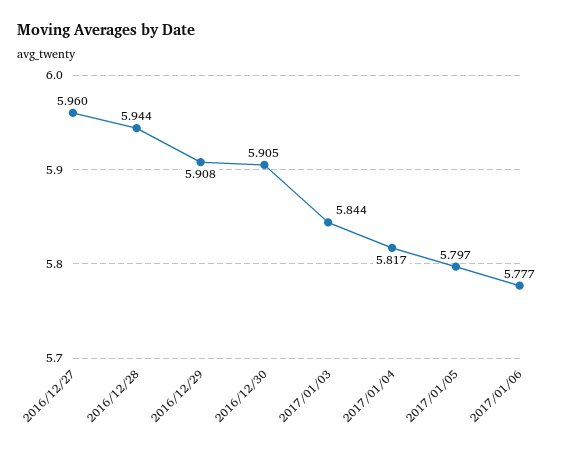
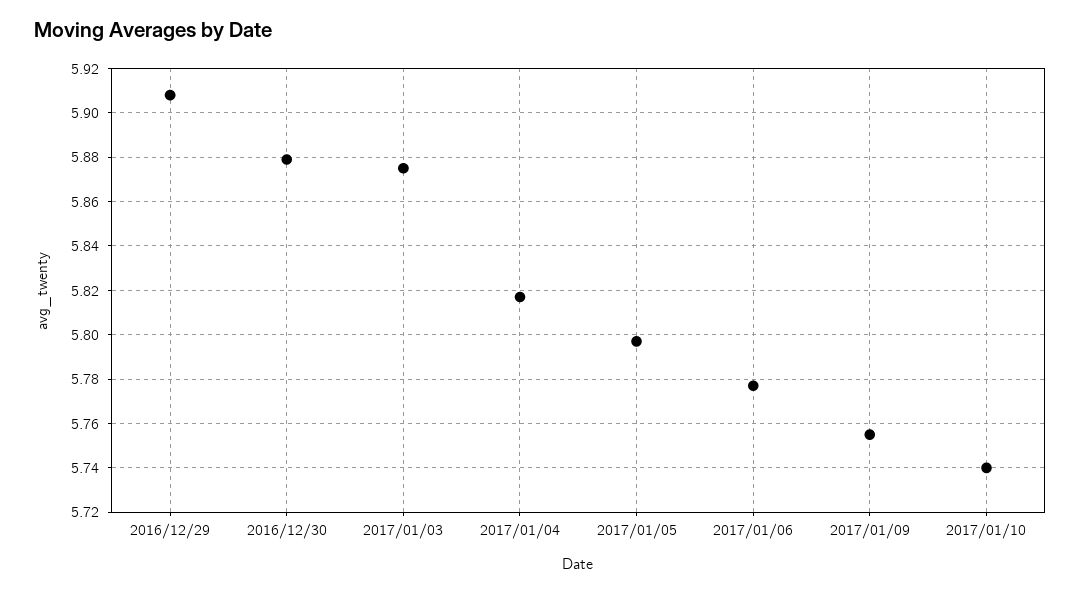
2016/12/27: 5.96 -> none
2016/12/28: 5.944 -> none
2016/12/30: 5.905 -> 5.88
2017/01/03: 5.844 -> 5.875
2017/01/09: none -> 5.755
2017/01/10: none -> 5.74

